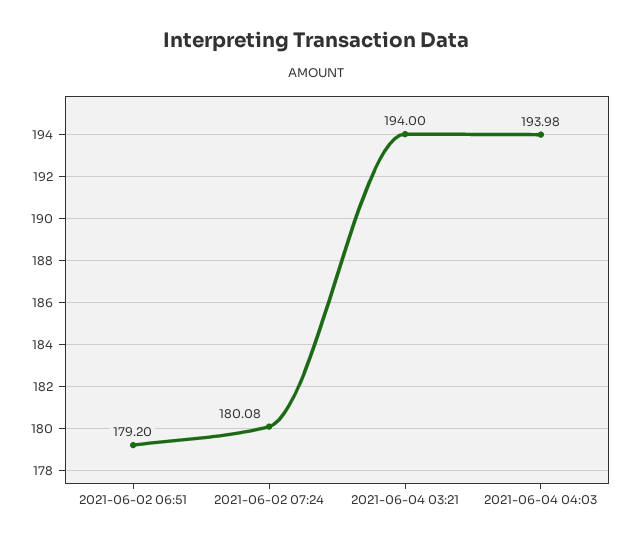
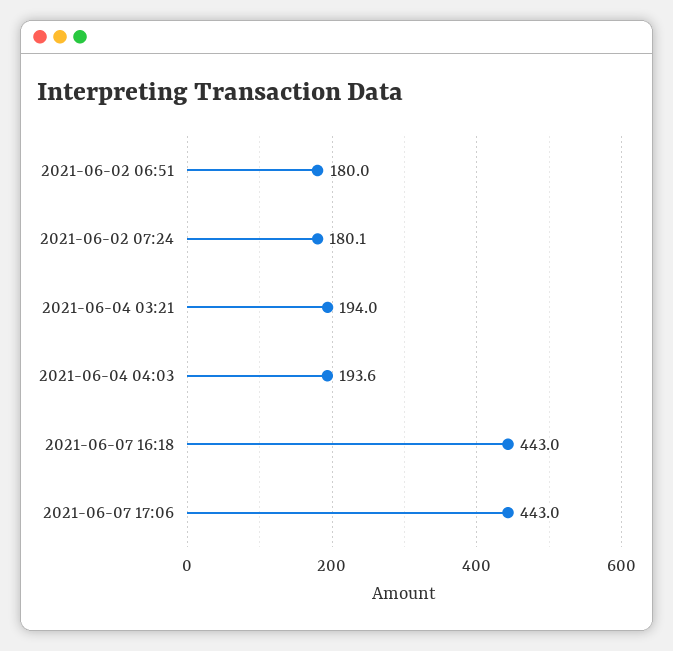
2021-06-02 06:51: 179.2 -> 180
2021-06-04 04:03: 193.98 -> 193.6
2021-06-07 16:18: none -> 443
2021-06-07 17:06: none -> 443

